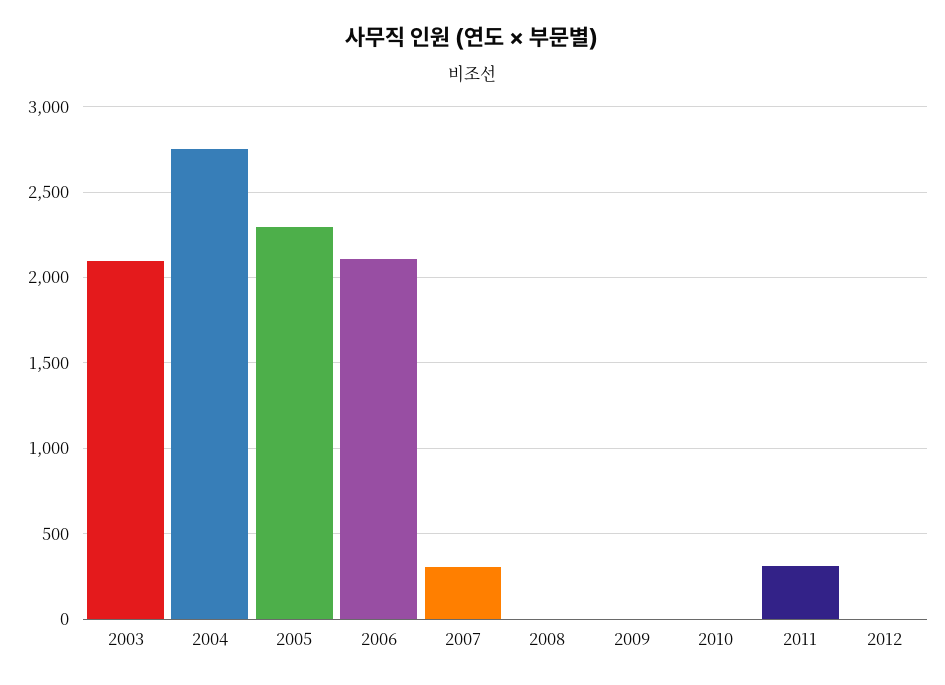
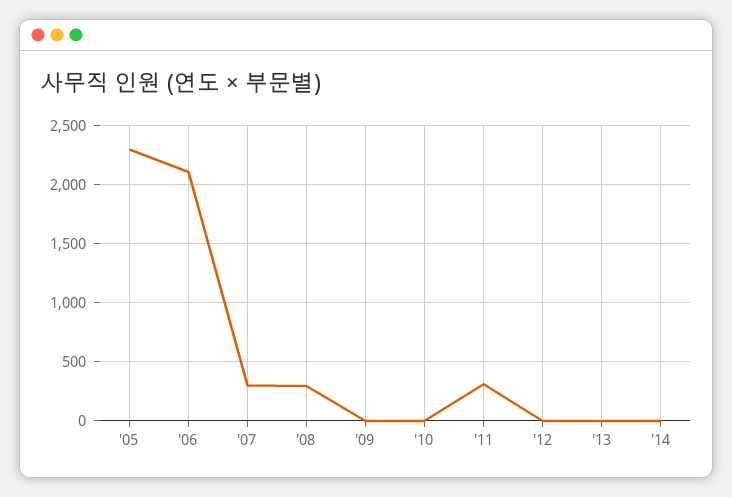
2003: 2100 -> none
2004: 2750 -> none
2008: 0 -> 300
'13: none -> 0
'14: none -> 0

